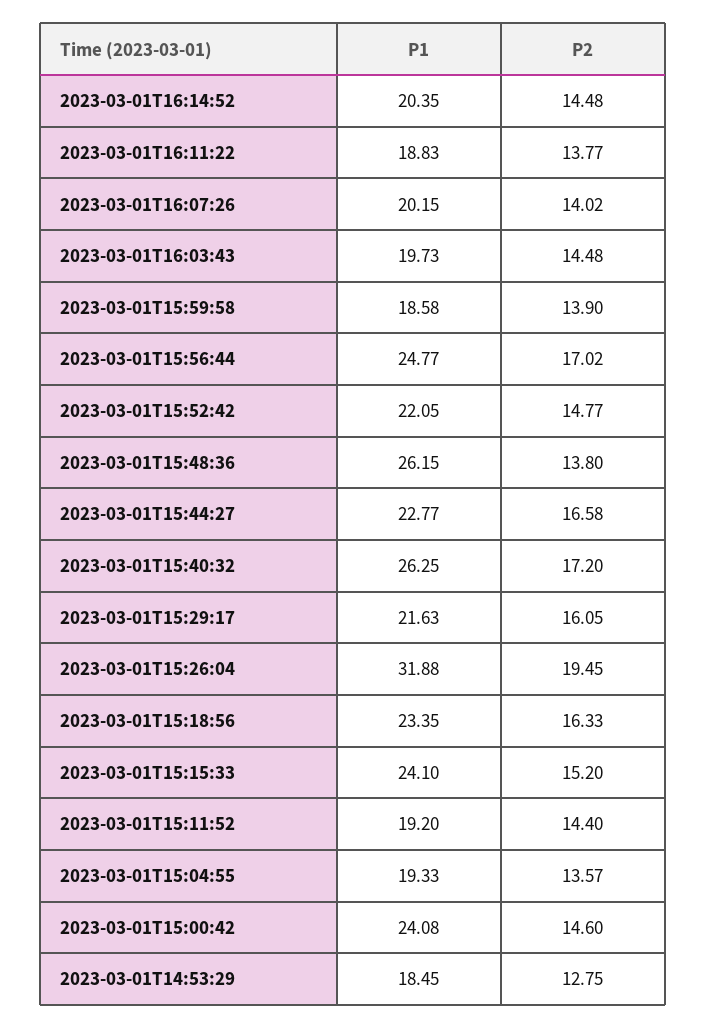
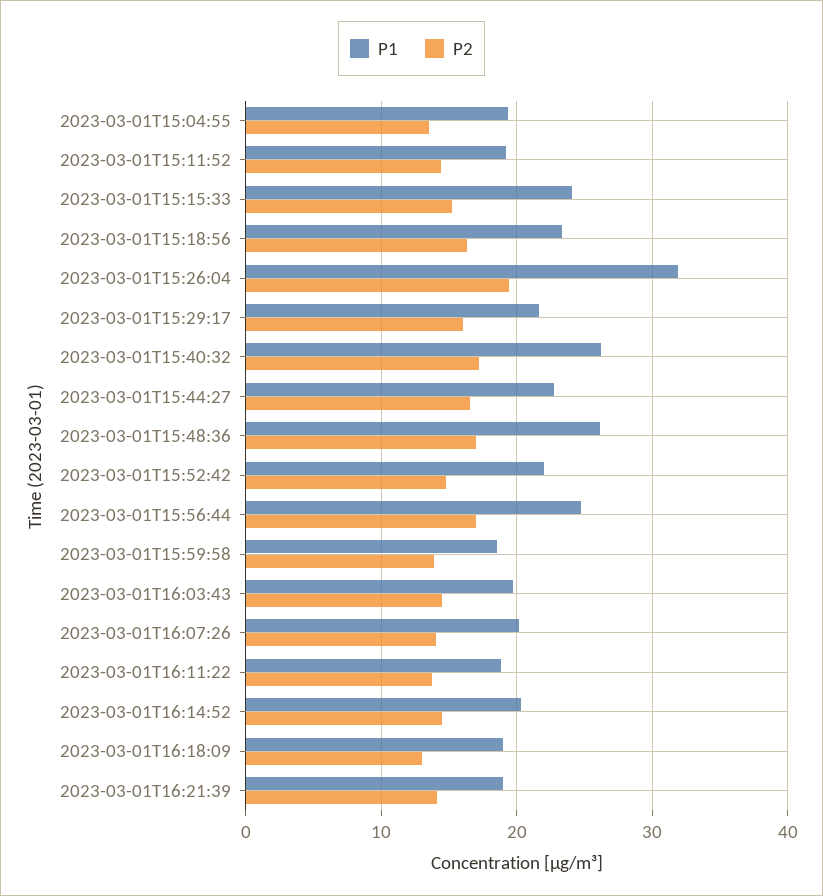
P2, 2023-03-01T15:48:36: 13.8 -> 17
P1, 2023-03-01T15:00:42: 24.08 -> none
P2, 2023-03-01T15:00:42: 14.6 -> none
P1, 2023-03-01T14:53:29: 18.45 -> none
P2, 2023-03-01T14:53:29: 12.75 -> none
P1, 2023-03-01T16:18:09: none -> 19
P2, 2023-03-01T16:18:09: none -> 13
P1, 2023-03-01T16:21:39: none -> 19
P2, 2023-03-01T16:21:39: none -> 14

